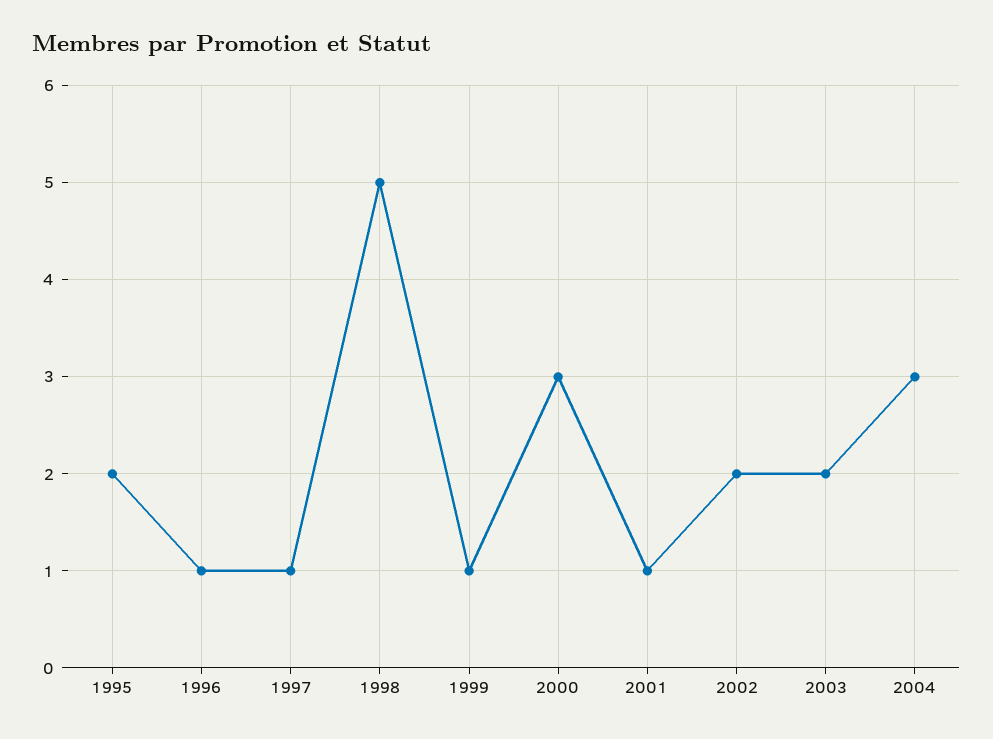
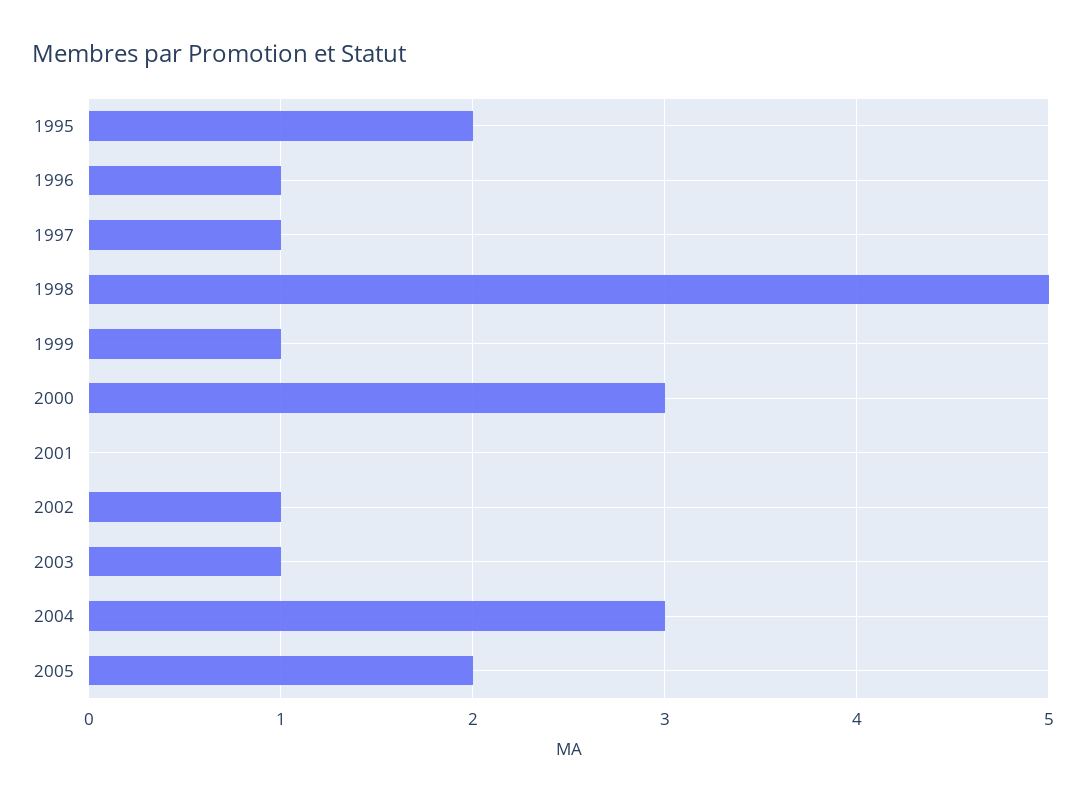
2001: 1 -> 0
2002: 2 -> 1
2003: 2 -> 1
2005: none -> 2

